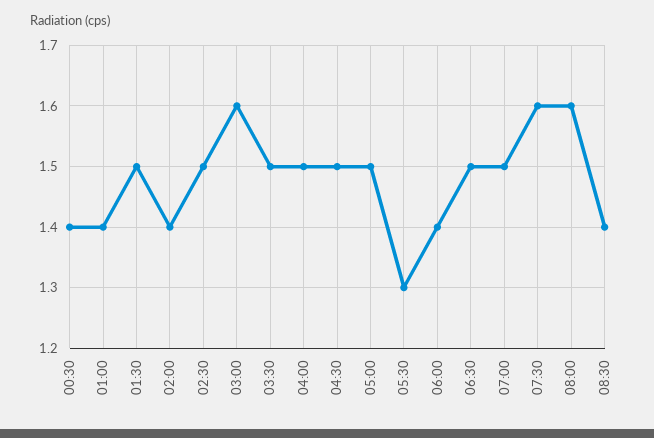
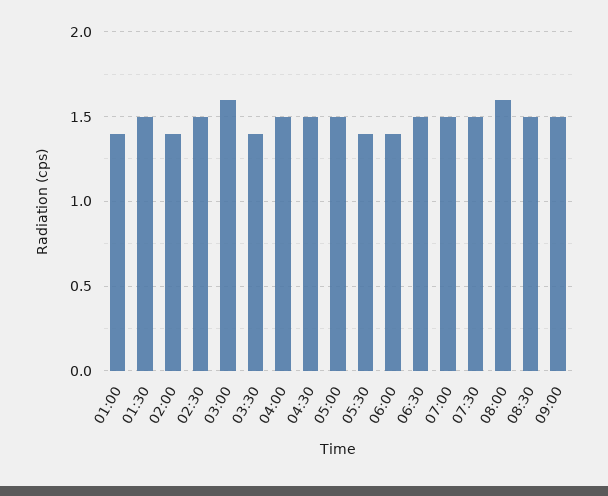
00:30: 1.4 -> none
03:30: 1.5 -> 1.4
05:30: 1.3 -> 1.4
07:30: 1.6 -> 1.5
08:30: 1.4 -> 1.5
09:00: none -> 1.5

